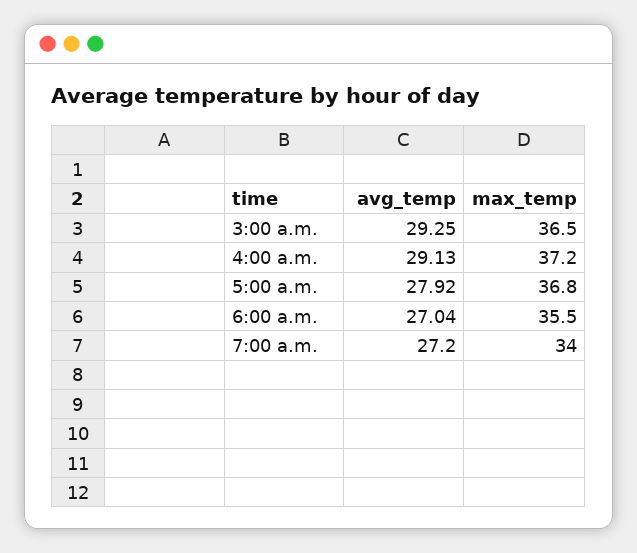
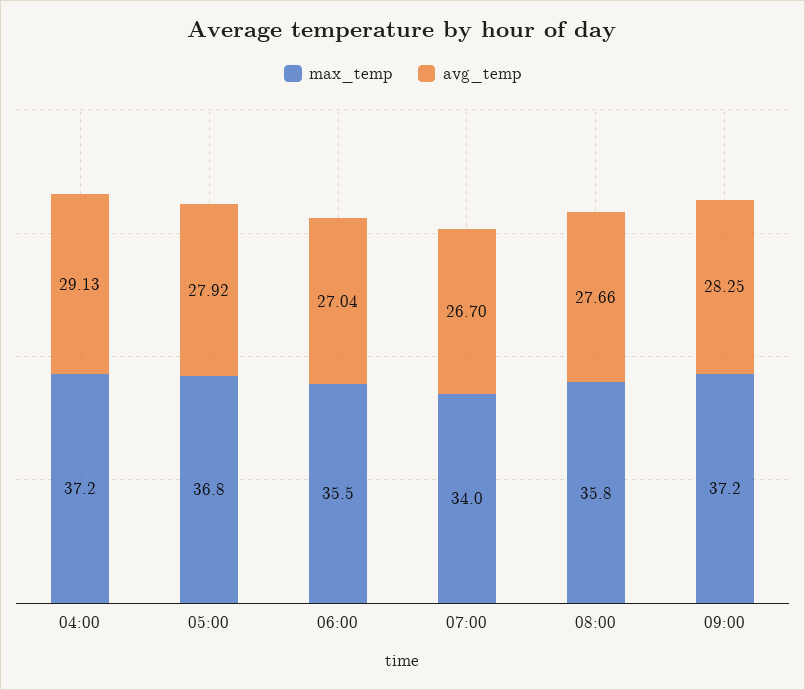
avg_temp, 3:00 a.m.: 29.25 -> none
max_temp, 3:00 a.m.: 36.5 -> none
avg_temp, 7:00 a.m.: 27.2 -> 26.7
max_temp, 08:00: none -> 35.8
avg_temp, 08:00: none -> 27.66
max_temp, 09:00: none -> 37.2
avg_temp, 09:00: none -> 28.25

